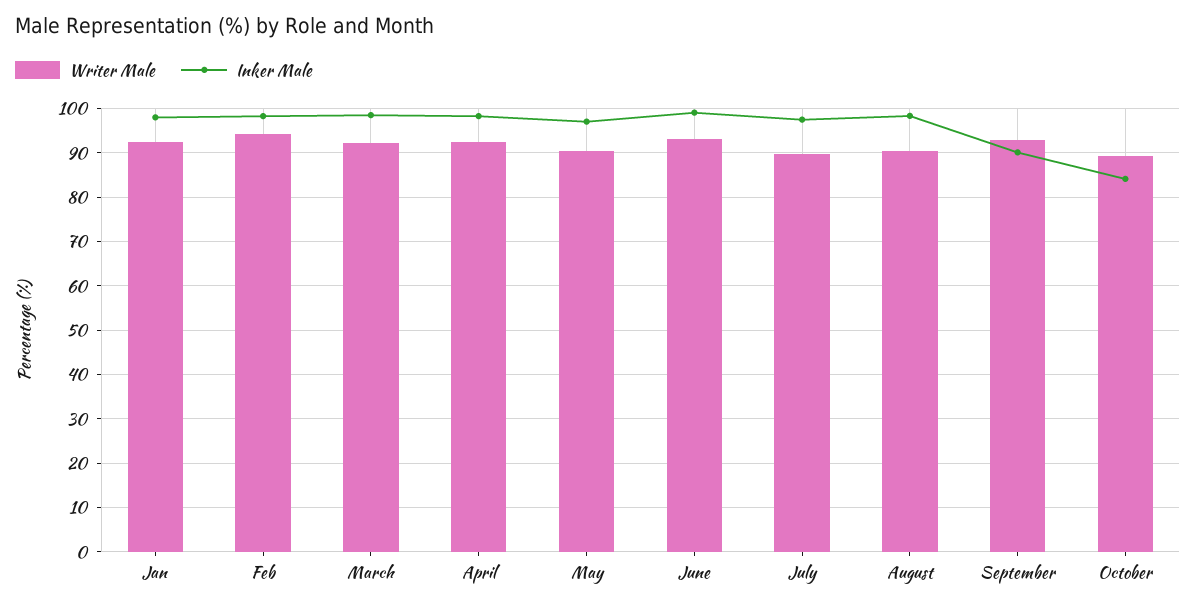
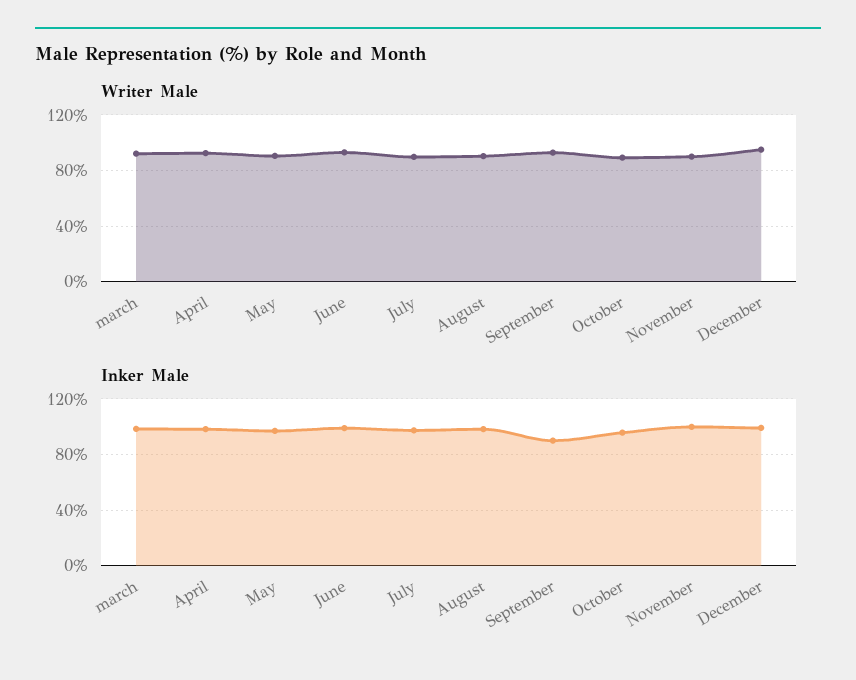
Writer Male, Jan: 92 -> none
Inker Male, Jan: 98 -> none
Writer Male, Feb: 94 -> none
Inker Male, Feb: 98 -> none
Inker Male, October: 84 -> 95
Writer Male, November: none -> 90
Writer Male, December: none -> 95
Inker Male, November: none -> 100
Inker Male, December: none -> 100

